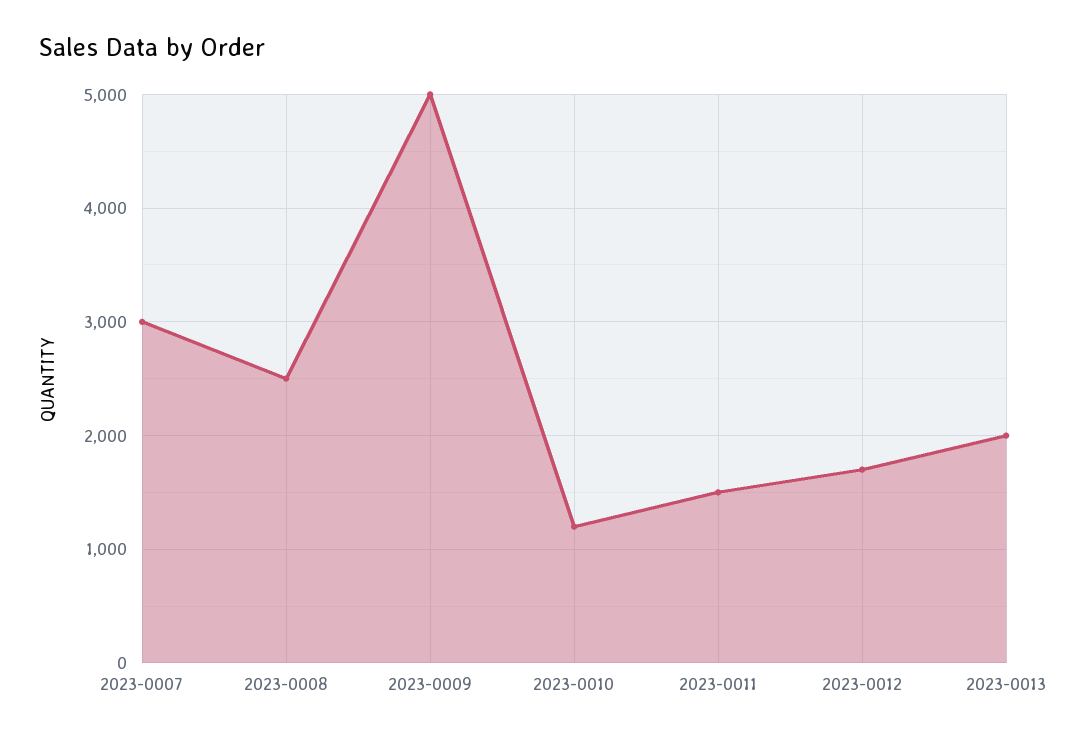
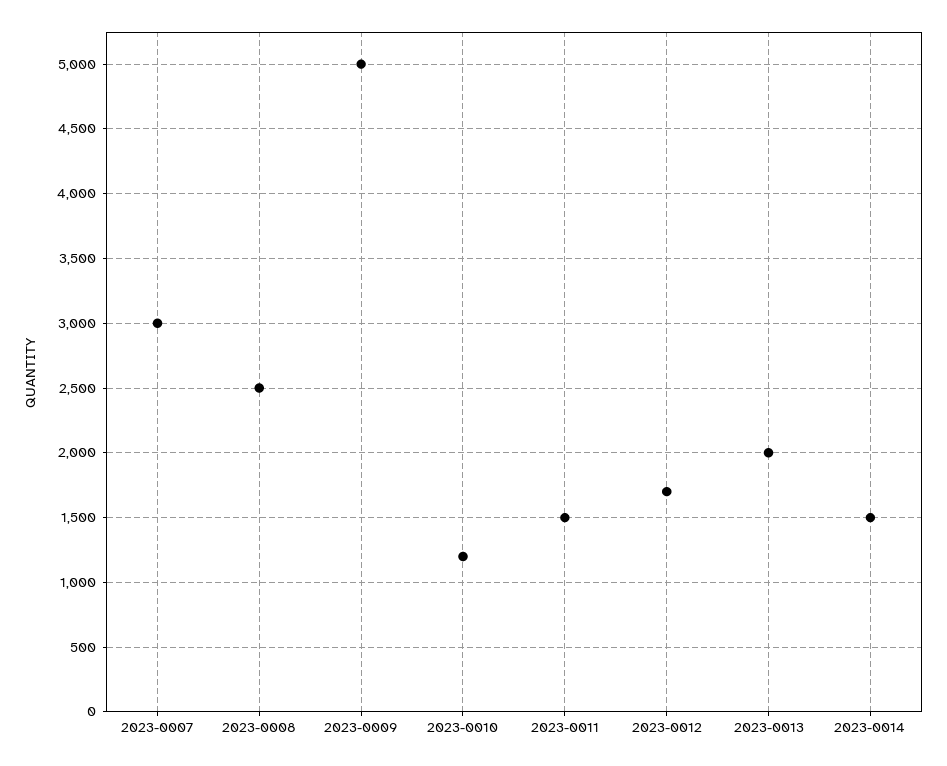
2023-0014: none -> 1500

